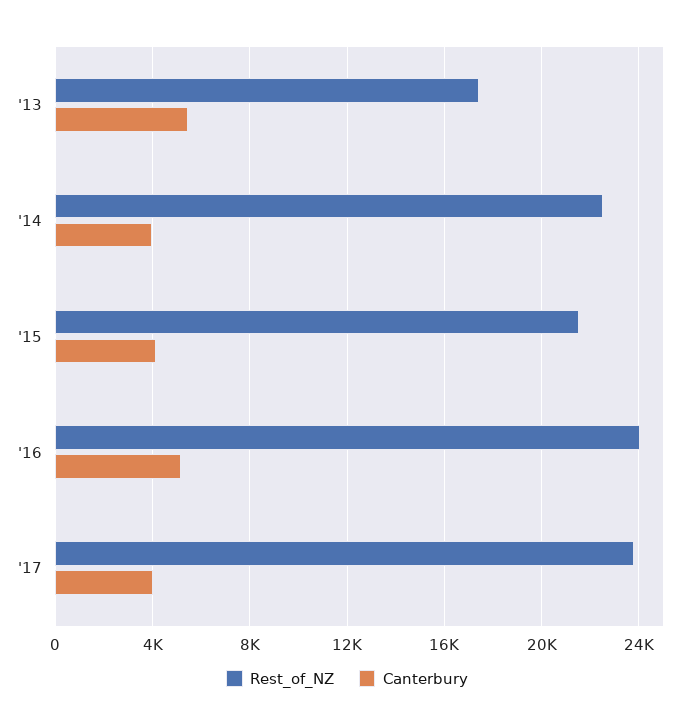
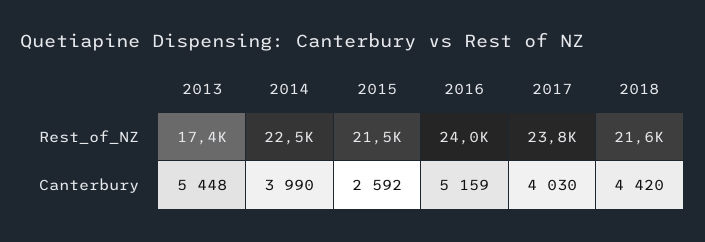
Canterbury, '15: 4000 -> 2592
Rest_of_NZ, 2018: none -> 21600
Canterbury, 2018: none -> 4420

